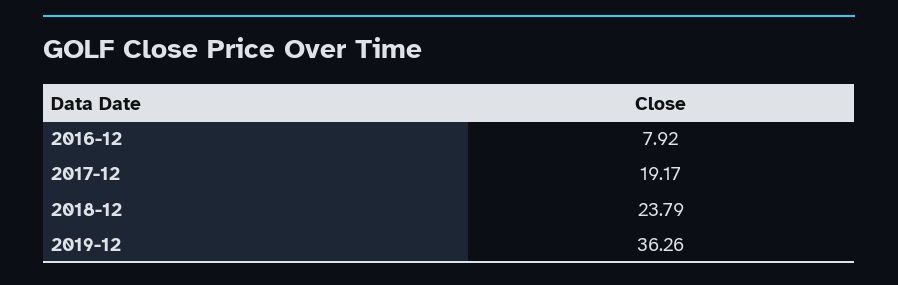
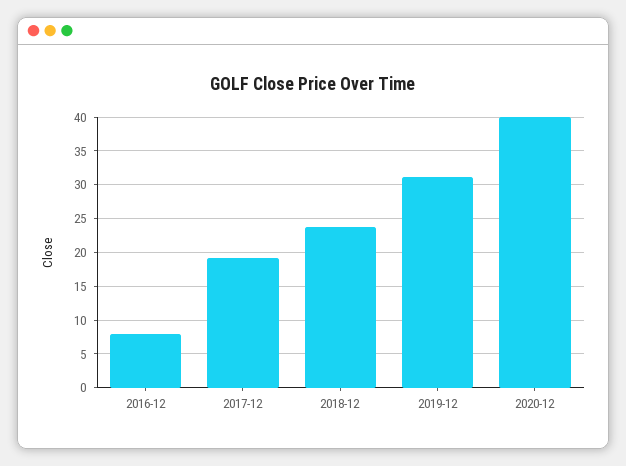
2019-12: 36.26 -> 31
2020-12: none -> 40

